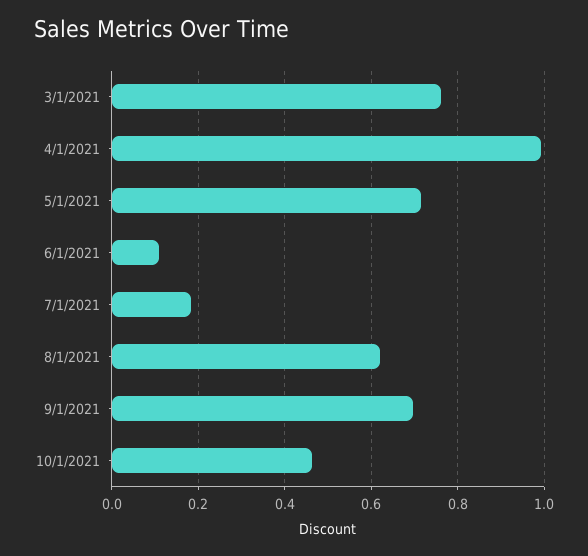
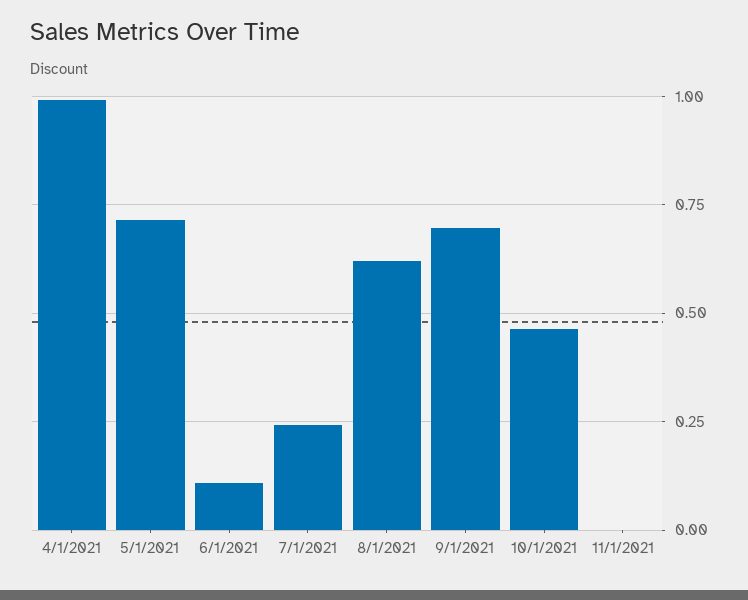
3/1/2021: 0.76 -> none
7/1/2021: 0.18 -> 0.25
11/1/2021: none -> 0

